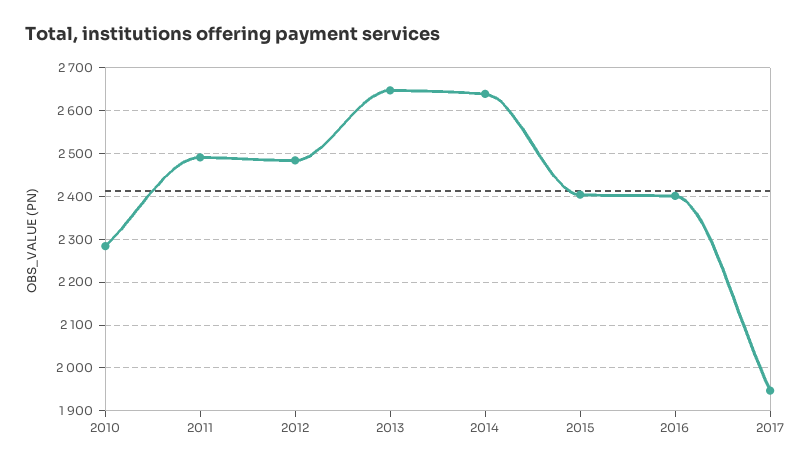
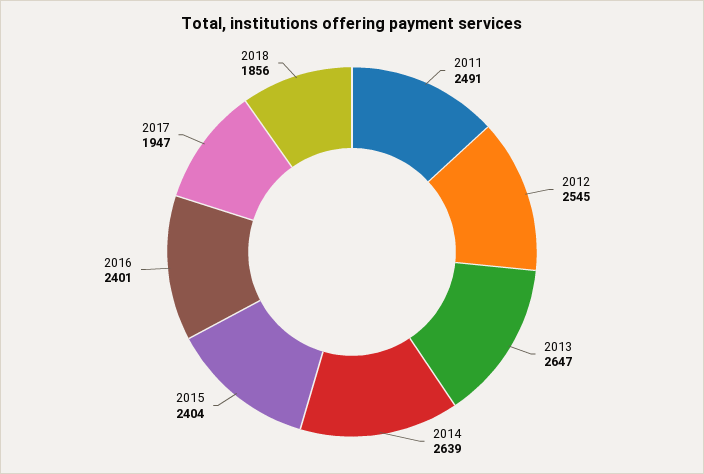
2010: 2280 -> none
2012: 2480 -> 2545
2018: none -> 1856

